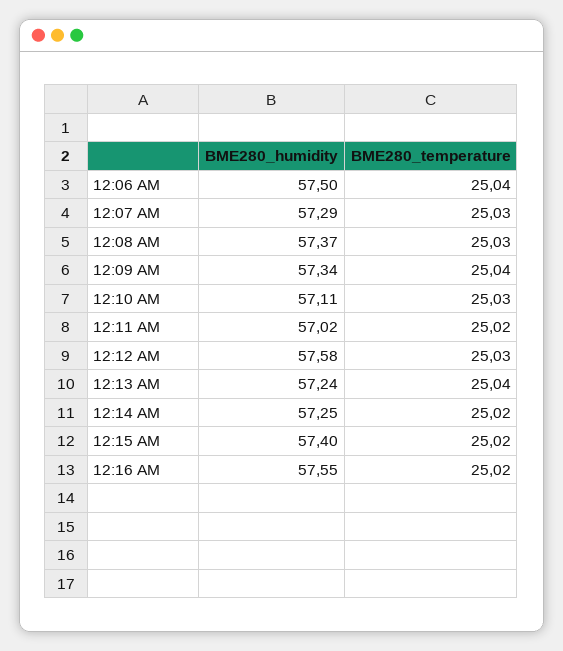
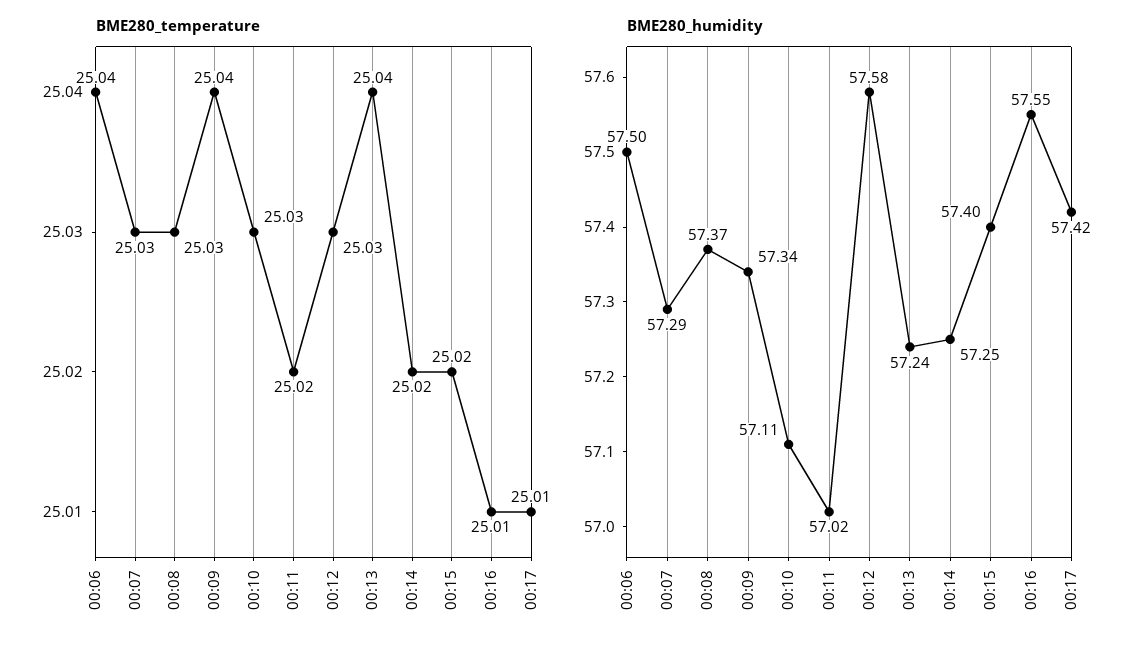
BME280_temperature, 12:16 AM: 25.02 -> 25.01
BME280_temperature, 00:17: none -> 25.01
BME280_humidity, 00:17: none -> 57.42

